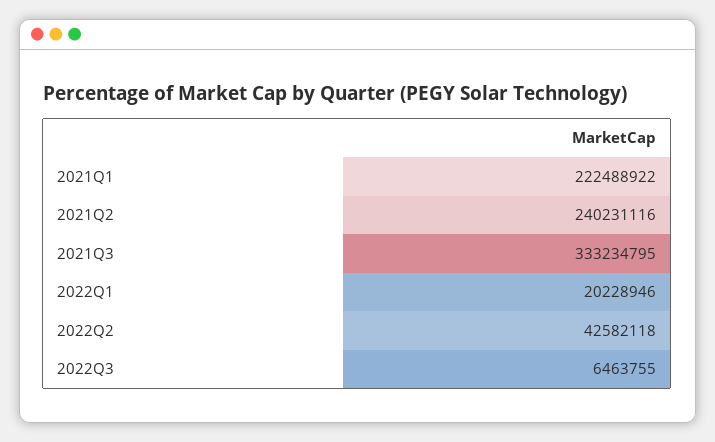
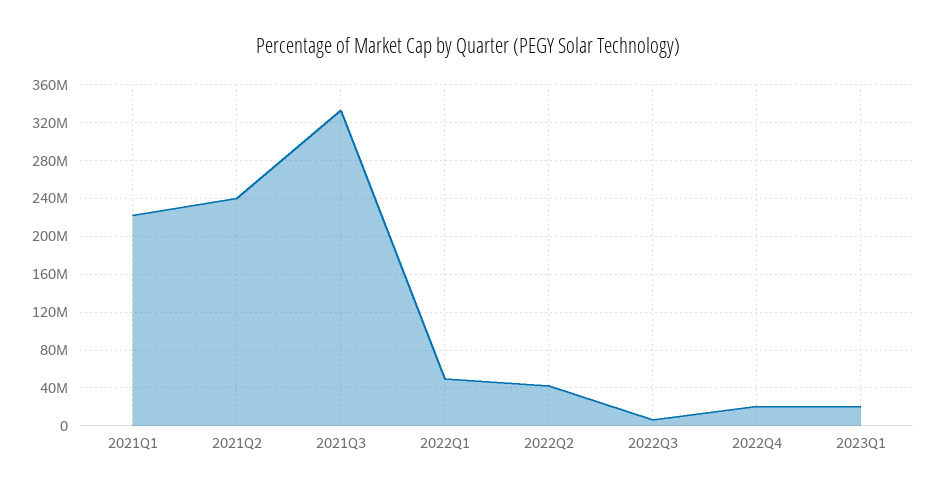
2022Q1: 20228946 -> 50000000
2022Q4: none -> 20000000
2023Q1: none -> 20000000

